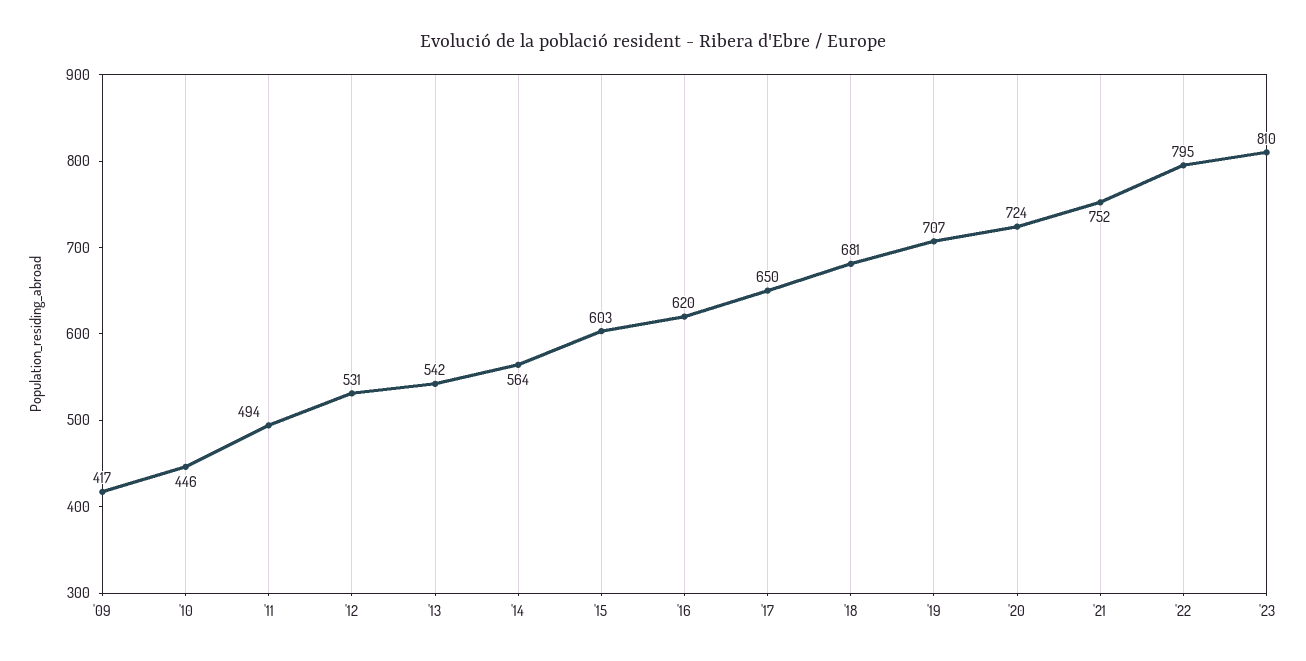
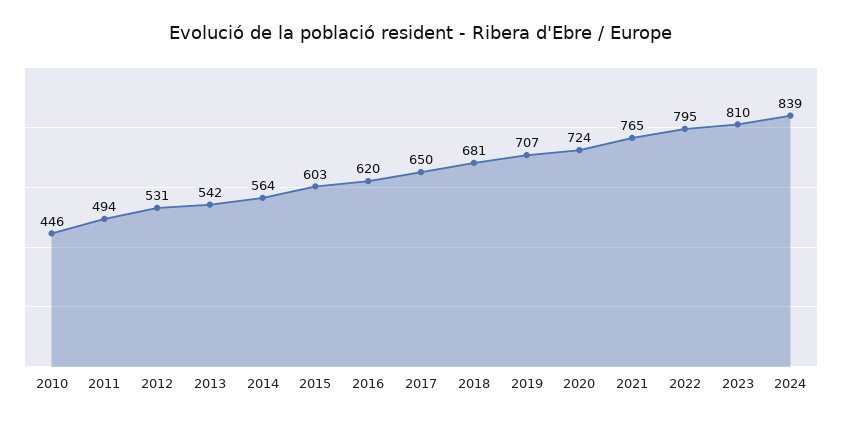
'09: 417 -> none
'21: 752 -> 765
2024: none -> 839

